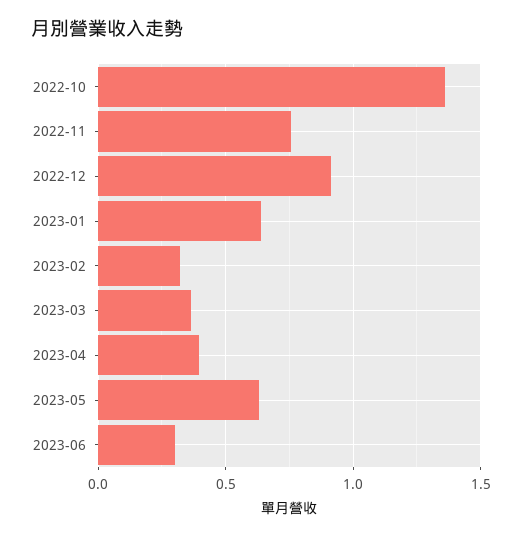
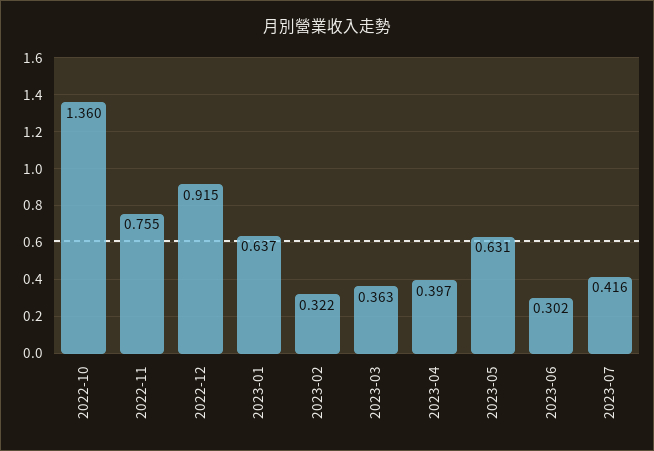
2023-07: none -> 0.416

